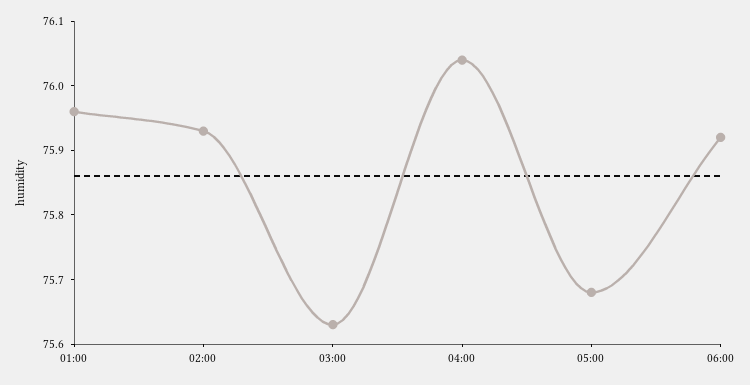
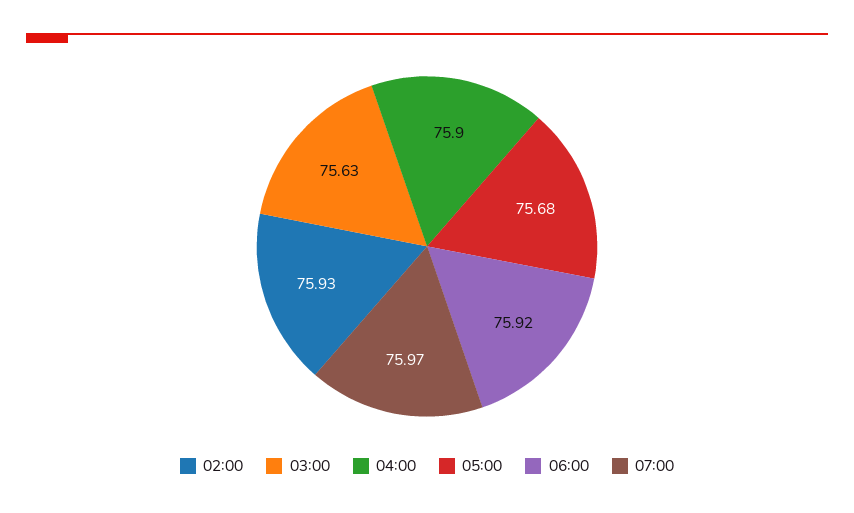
01:00: 75.95 -> none
04:00: 76.05 -> 75.9
07:00: none -> 75.97

